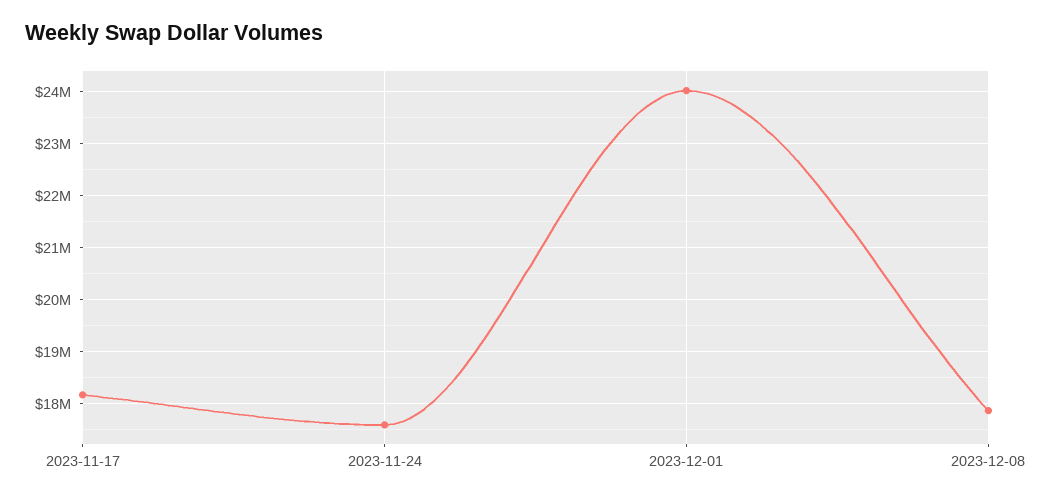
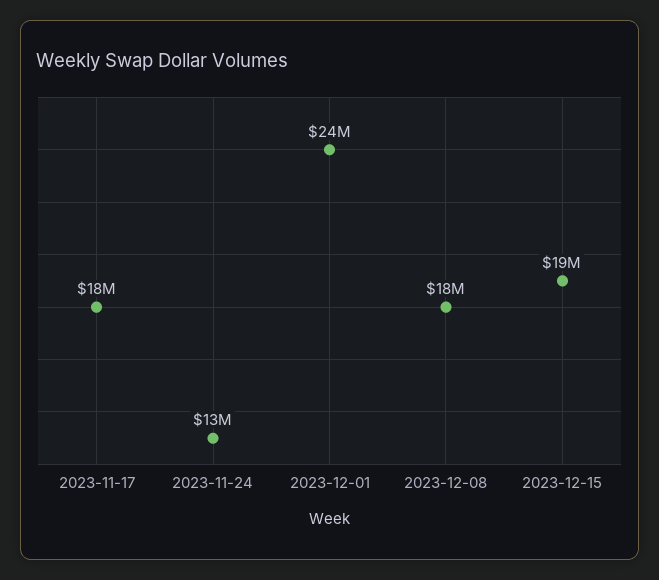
2023-11-24: 17600000 -> 13000000
2023-12-15: none -> 19000000

